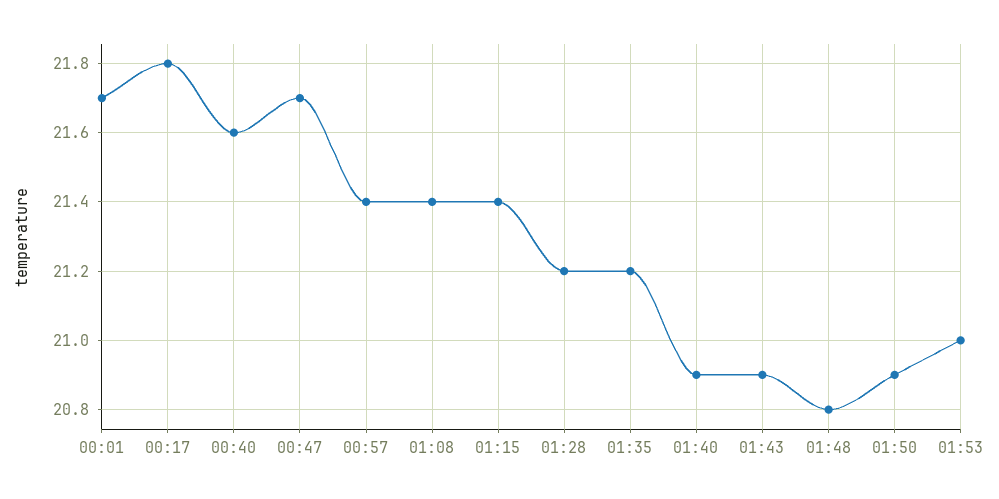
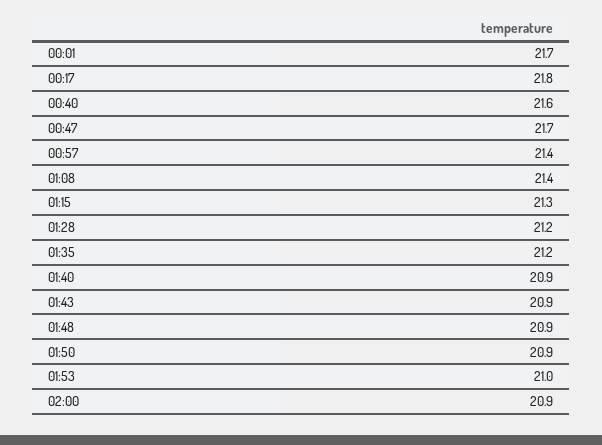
01:15: 21.4 -> 21.3
01:48: 20.8 -> 20.9
02:00: none -> 20.9

